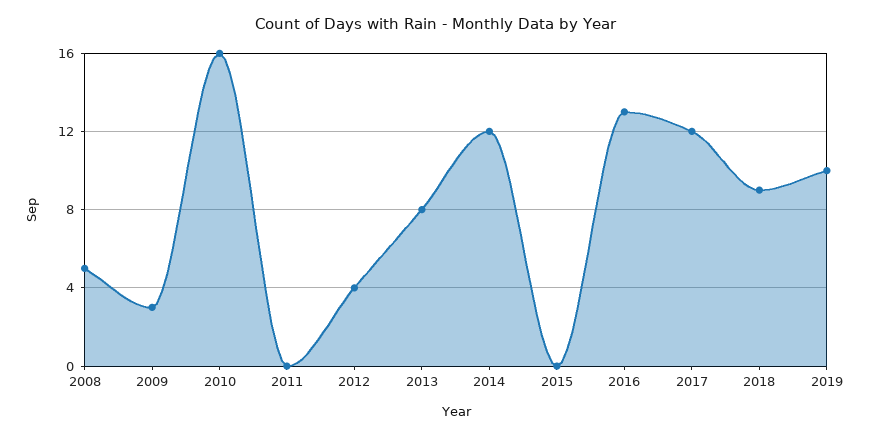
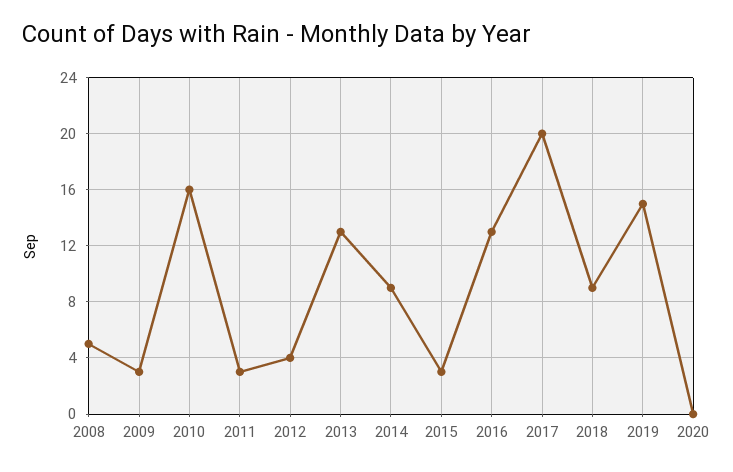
2011: 0 -> 3
2013: 8 -> 13
2014: 12 -> 9
2015: 0 -> 3
2017: 12 -> 20
2019: 10 -> 15
2020: none -> 0

